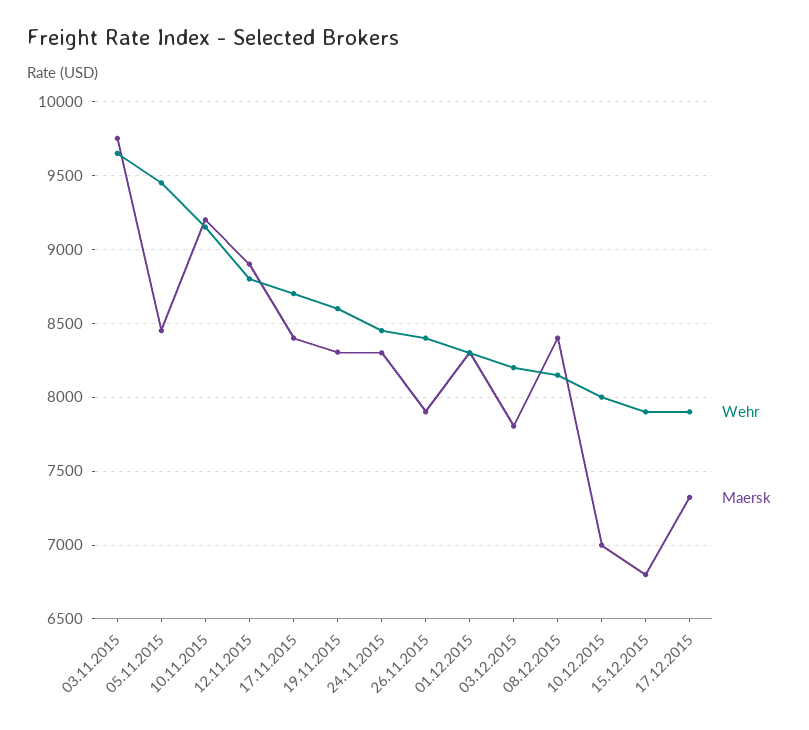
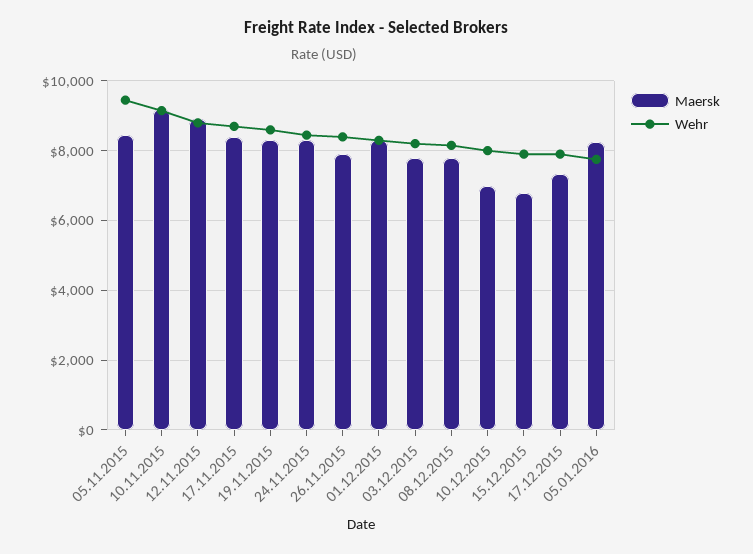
Wehr, 03.11.2015: 9650 -> none
Maersk, 03.11.2015: 9750 -> none
Maersk, 08.12.2015: 8400 -> 7800
Maersk, 05.01.2016: none -> 8200
Wehr, 05.01.2016: none -> 7800

